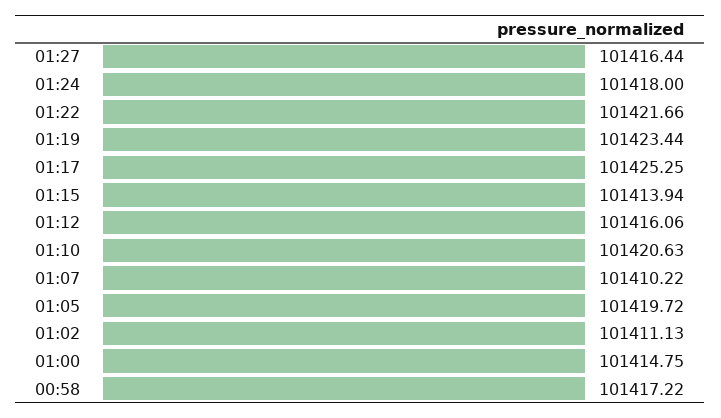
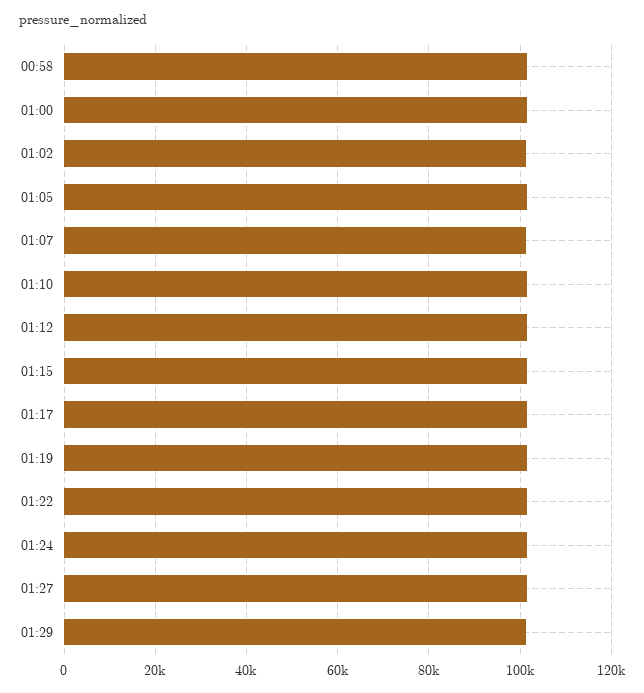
01:29: none -> 102000

